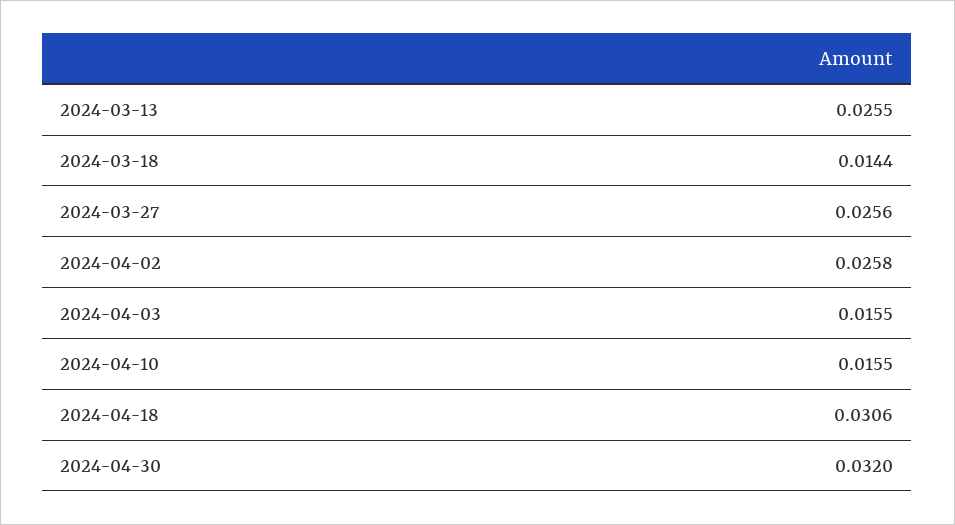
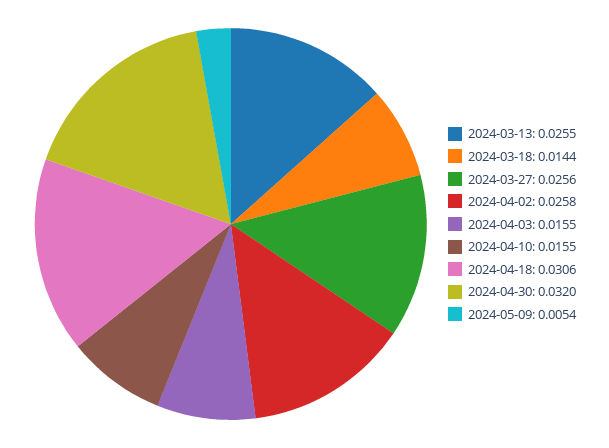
2024-05-09: none -> 0.0054

